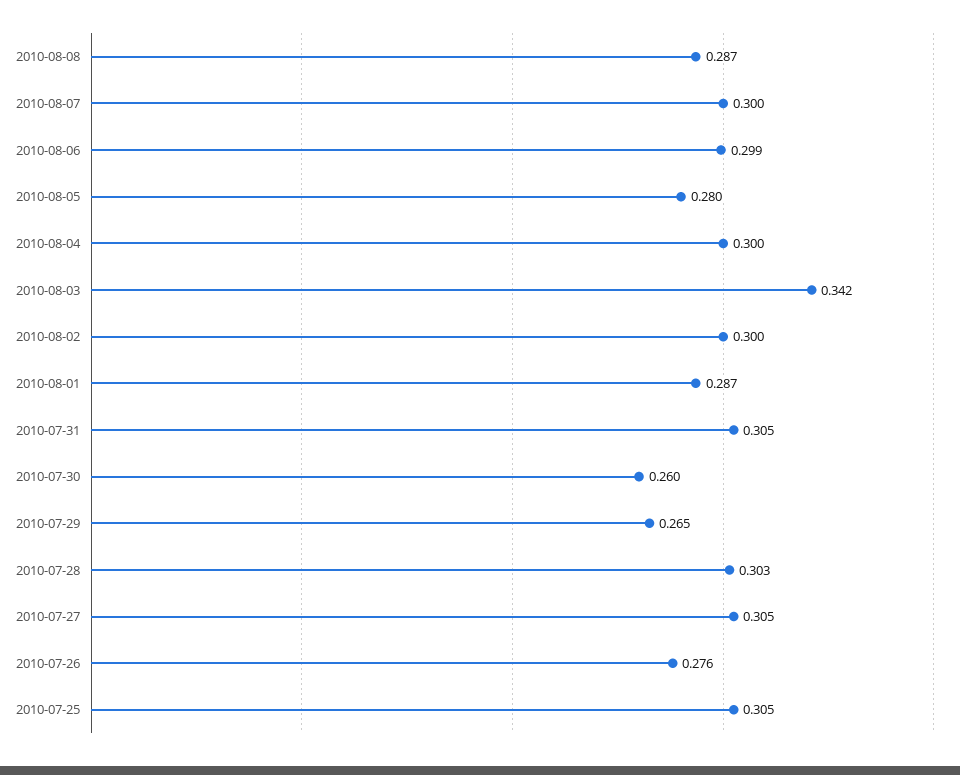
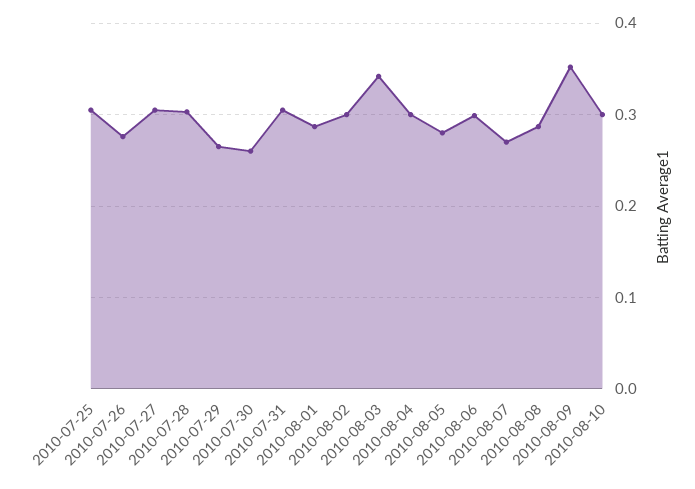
2010-08-07: 0.3 -> 0.27
2010-08-09: none -> 0.35
2010-08-10: none -> 0.3

